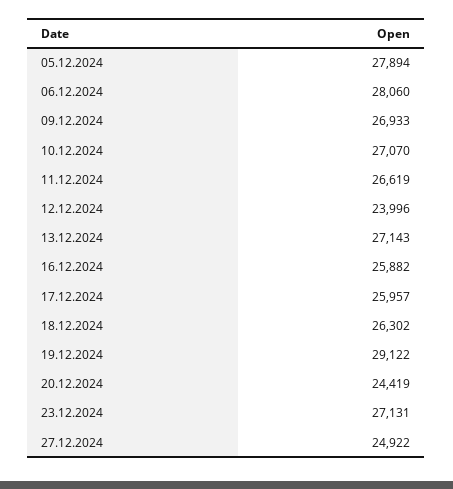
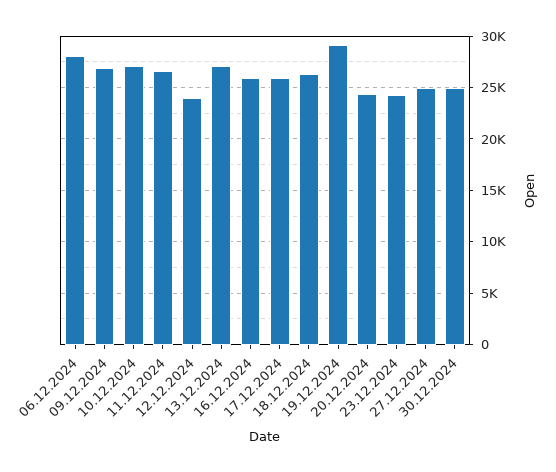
05.12.2024: 27894 -> none
23.12.2024: 27131 -> 24000
30.12.2024: none -> 25000

